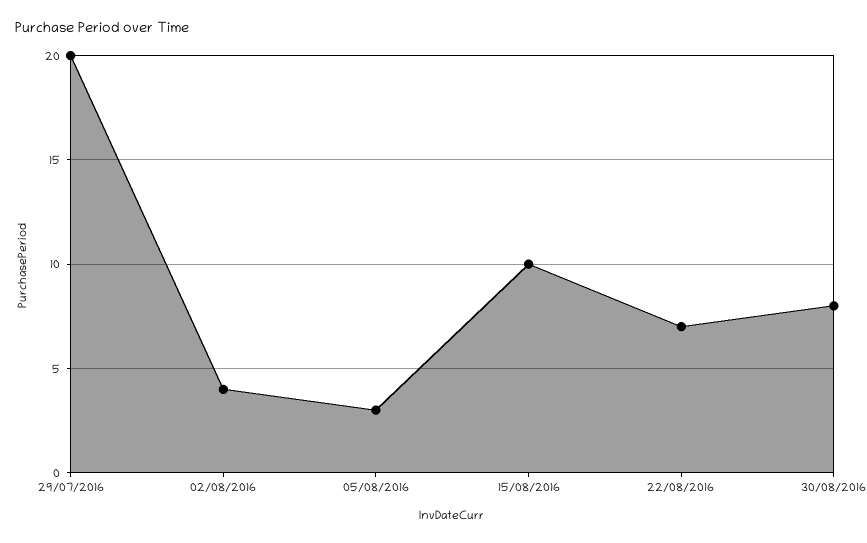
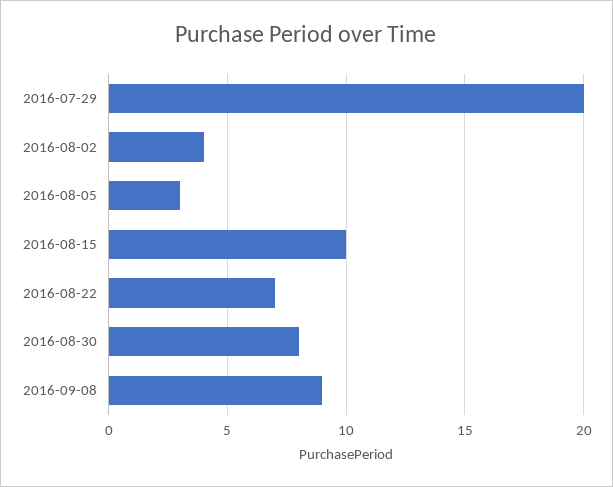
2016-09-08: none -> 9

